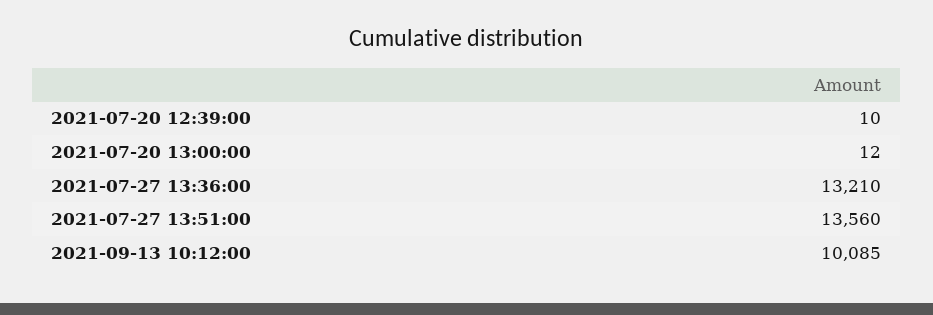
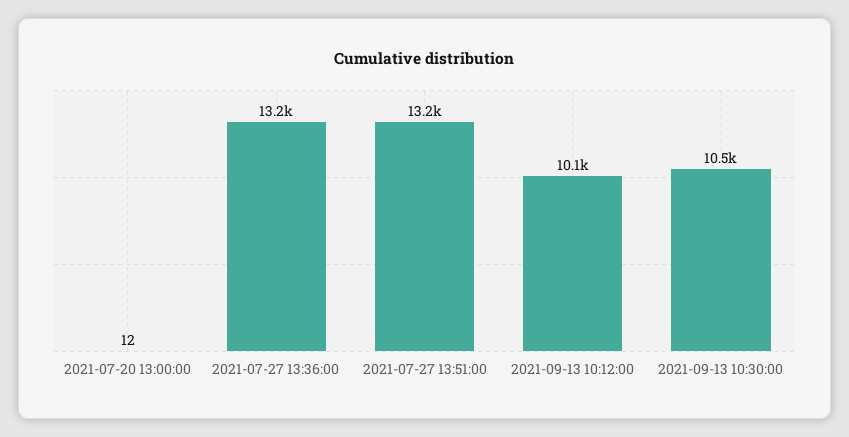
2021-07-20 12:39:00: 10 -> none
2021-07-27 13:51:00: 13560 -> 13200
2021-09-13 10:30:00: none -> 10500

